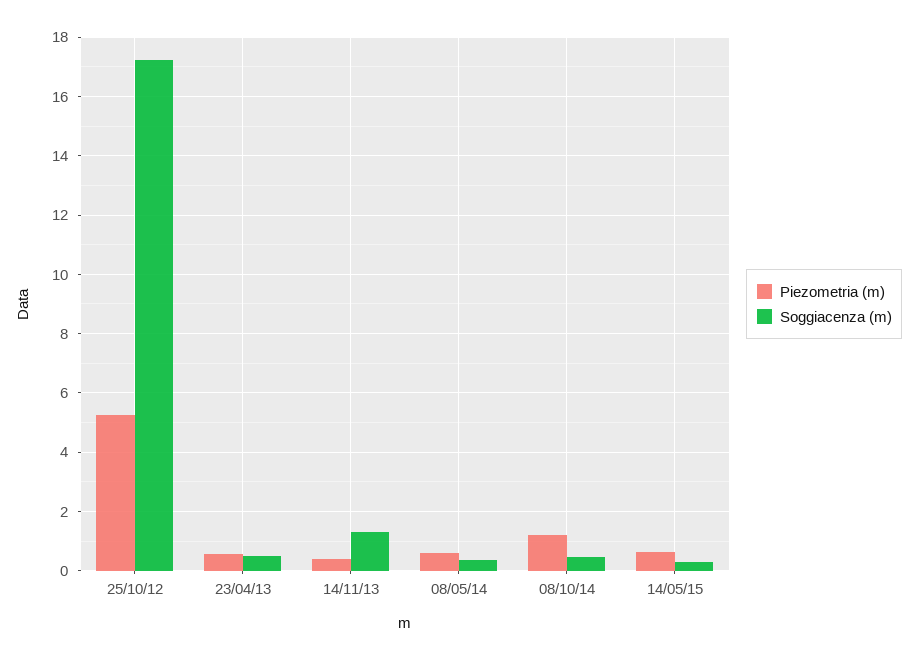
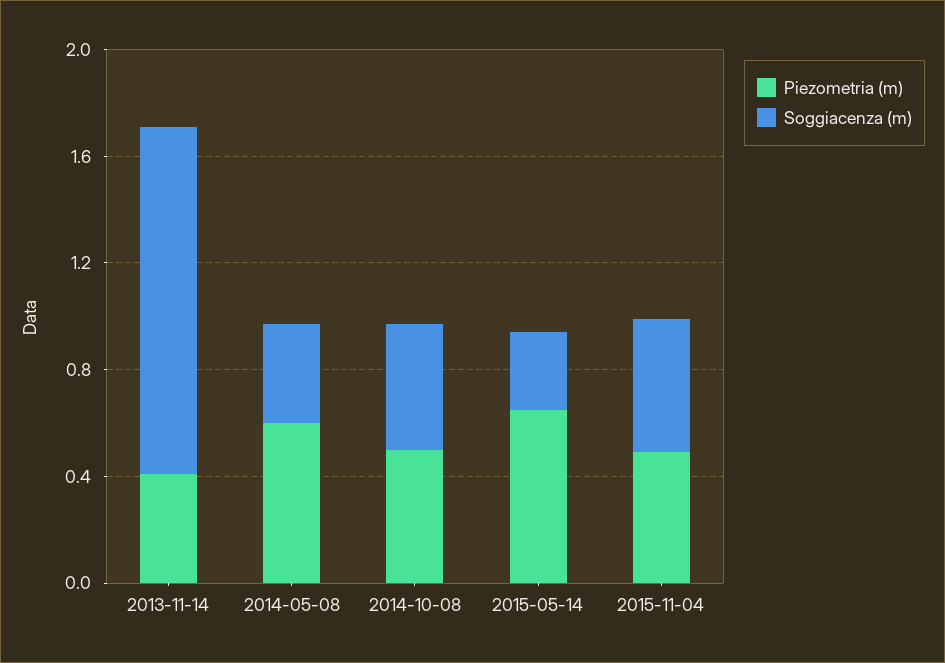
Piezometria (m), 25/10/12: 5.25 -> none
Soggiacenza (m), 25/10/12: 17.25 -> none
Piezometria (m), 23/04/13: 0.5 -> none
Soggiacenza (m), 23/04/13: 0.5 -> none
Piezometria (m), 08/10/14: 1.25 -> 0.5
Piezometria (m), 2015-11-04: none -> 0.5
Soggiacenza (m), 2015-11-04: none -> 0.5

